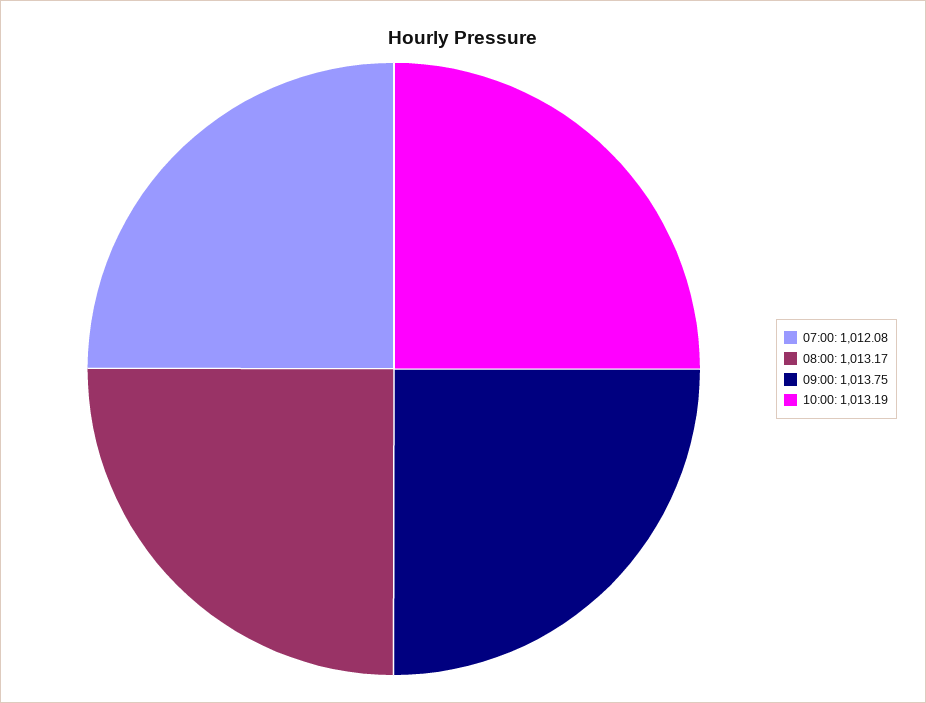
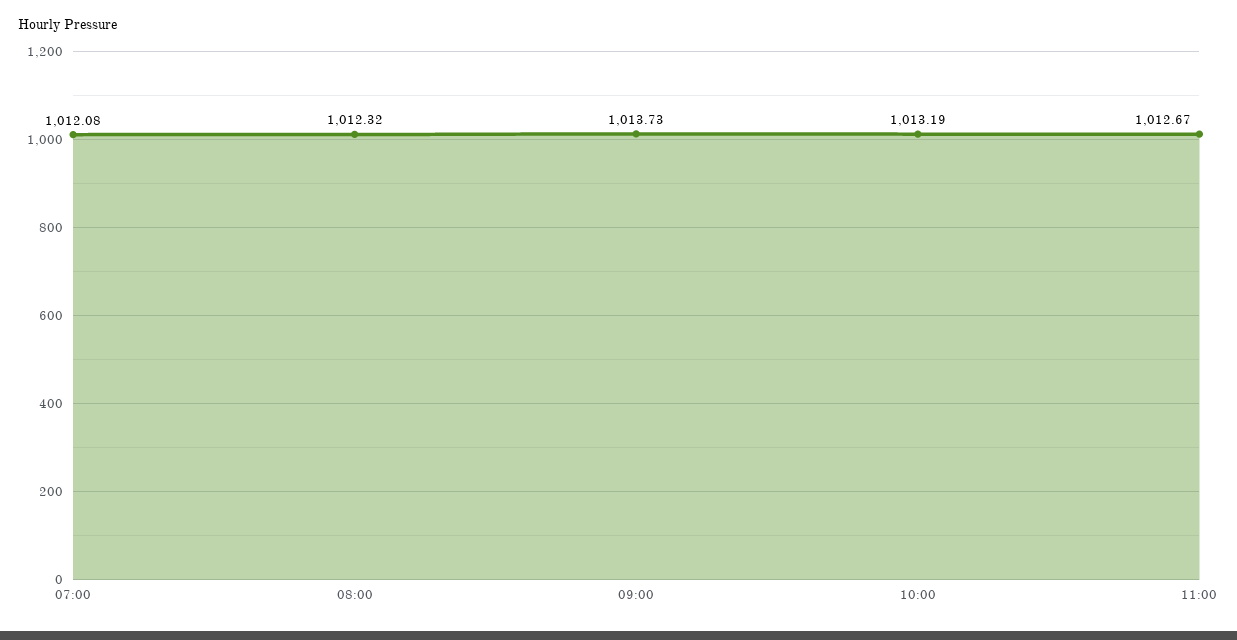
08:00: 1013.17 -> 1012.32
09:00: 1013.75 -> 1013.73
11:00: none -> 1012.67

